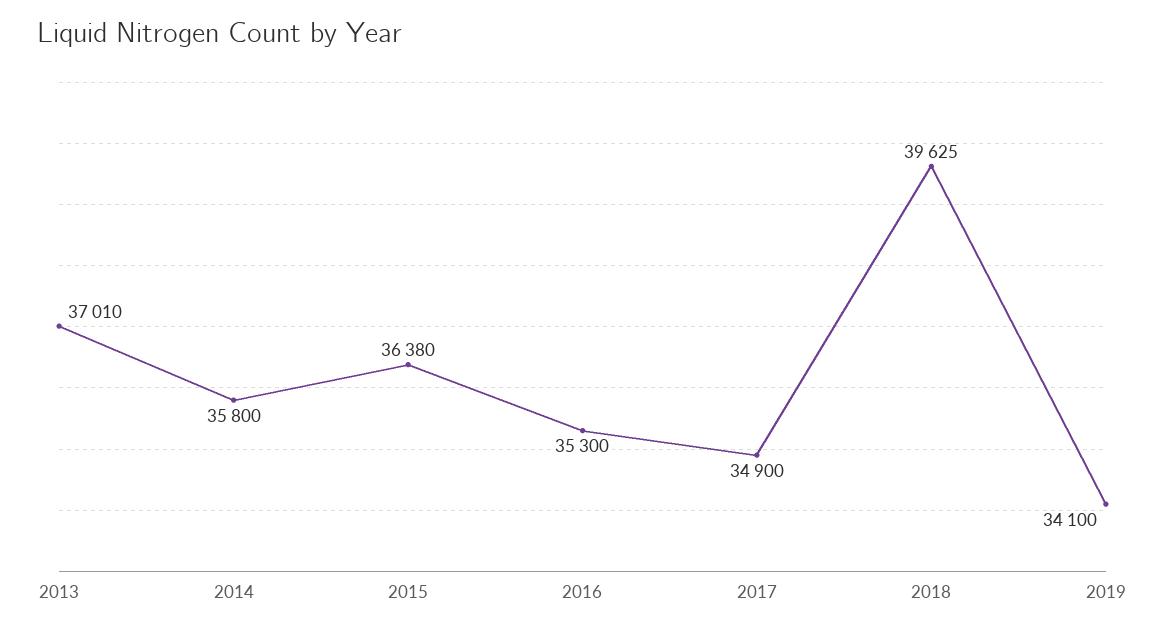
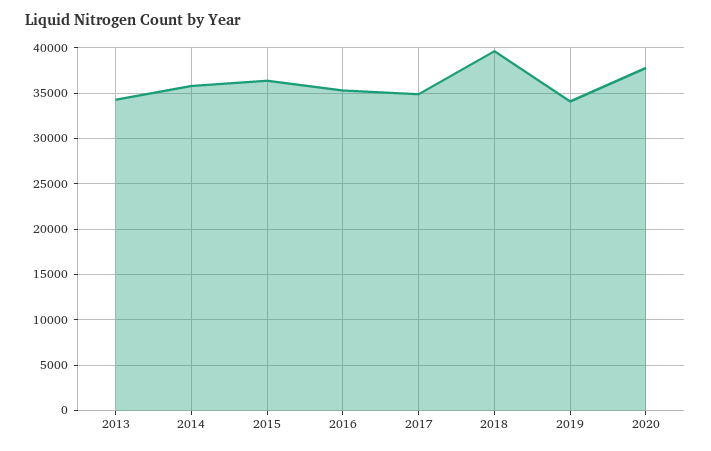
2013: 37010 -> 34000
2020: none -> 38000

